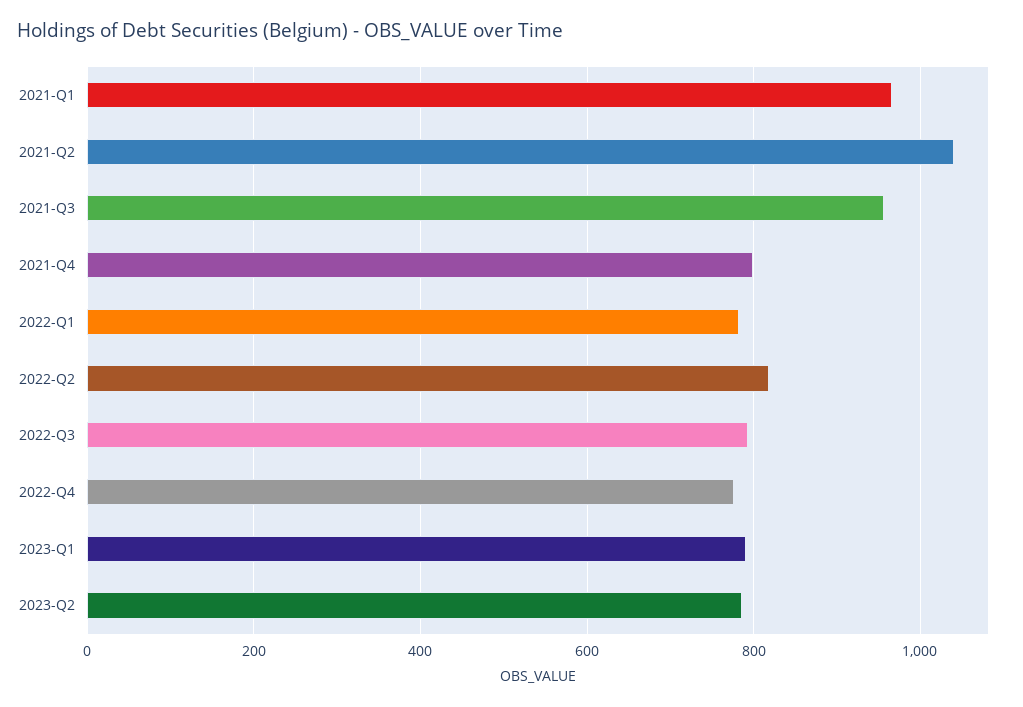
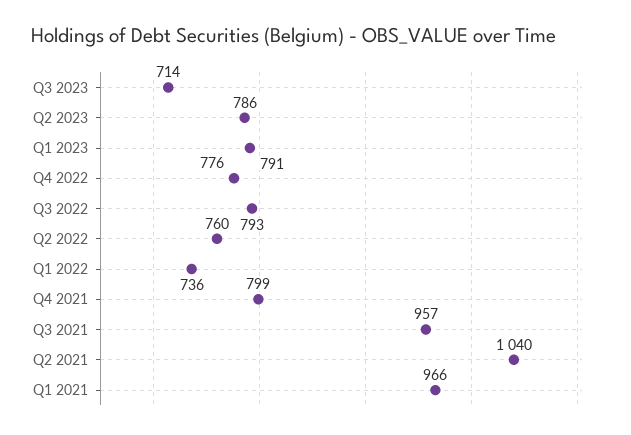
2022-Q1: 780 -> 736
2022-Q2: 820 -> 760
Q3 2023: none -> 714

